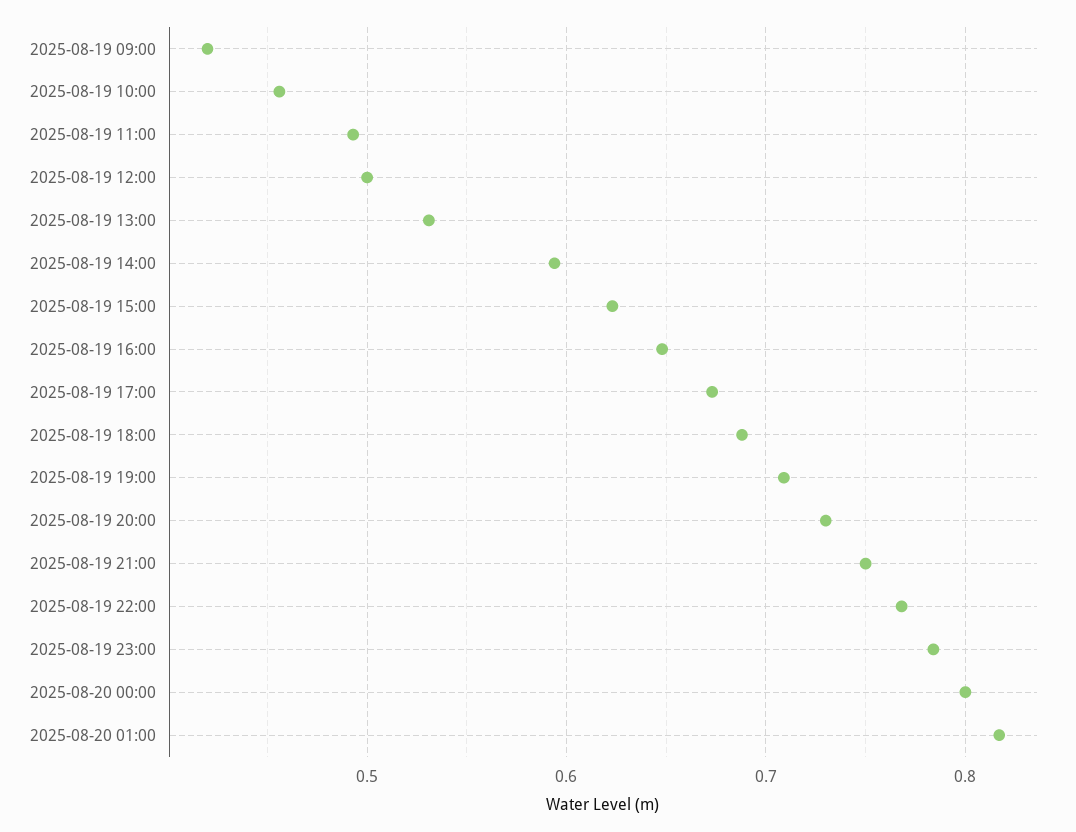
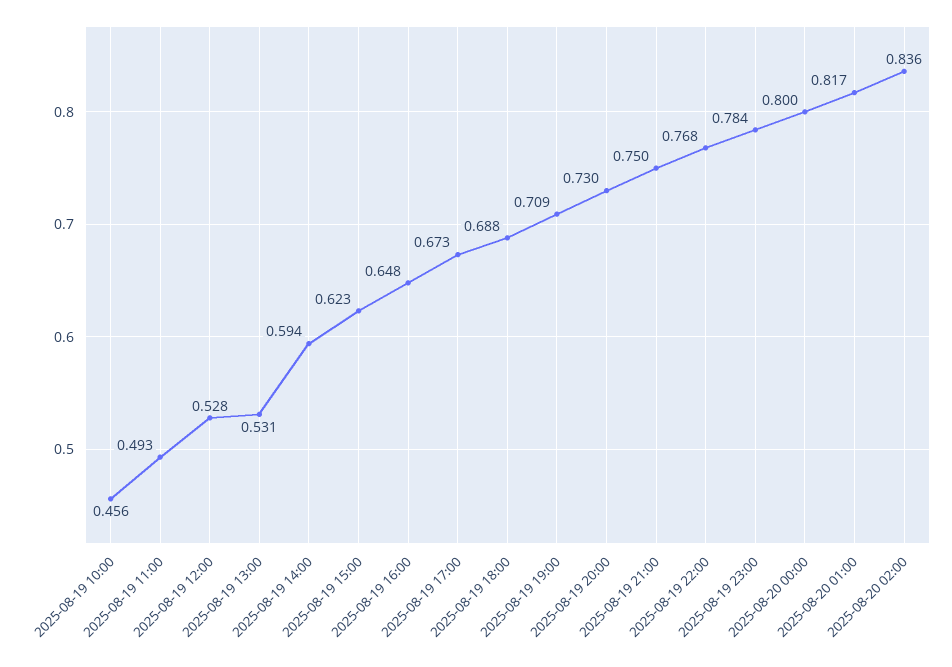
2025-08-19 09:00: 0.42 -> none
2025-08-19 12:00: 0.5 -> 0.528
2025-08-20 02:00: none -> 0.836

